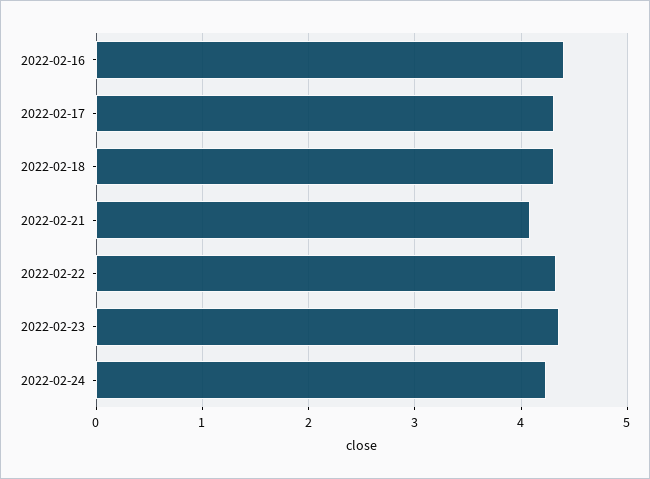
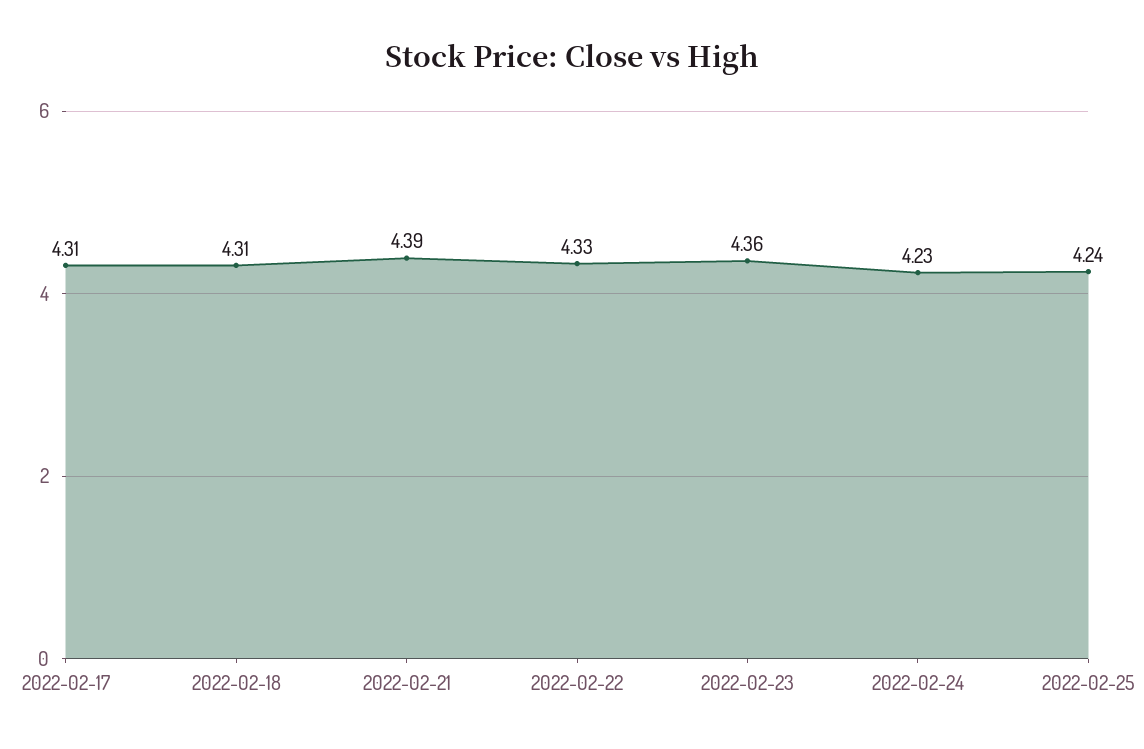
2022-02-16: 4.4 -> none
2022-02-21: 4.1 -> 4.39
2022-02-25: none -> 4.24

